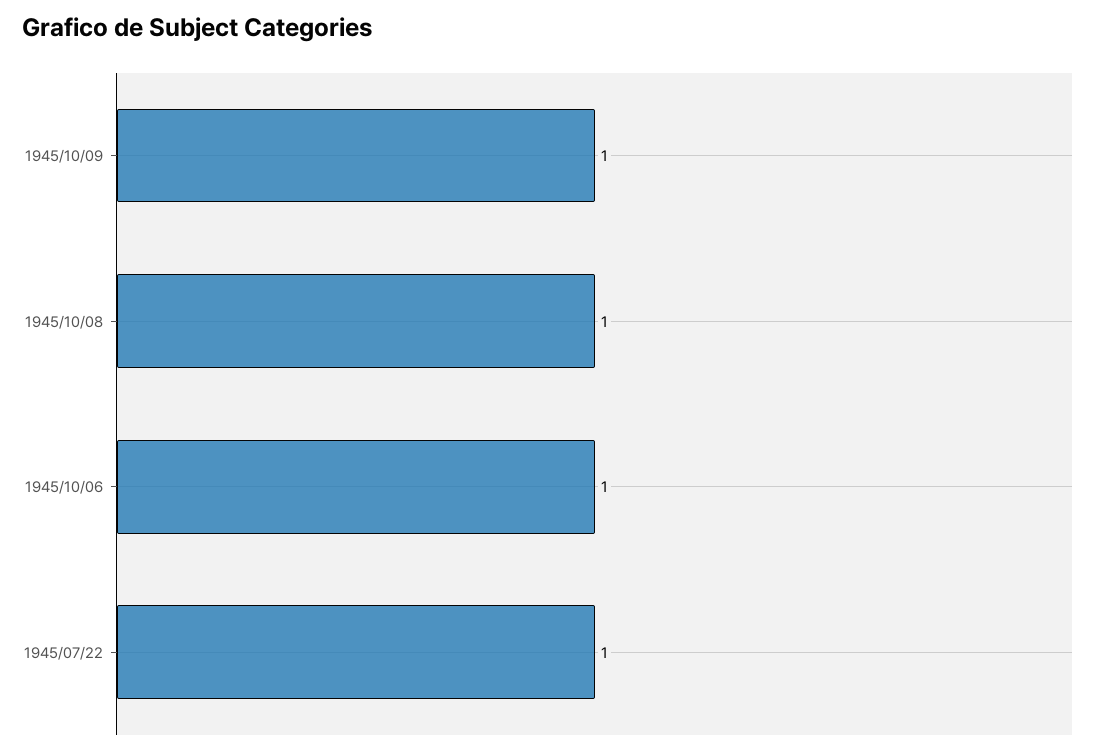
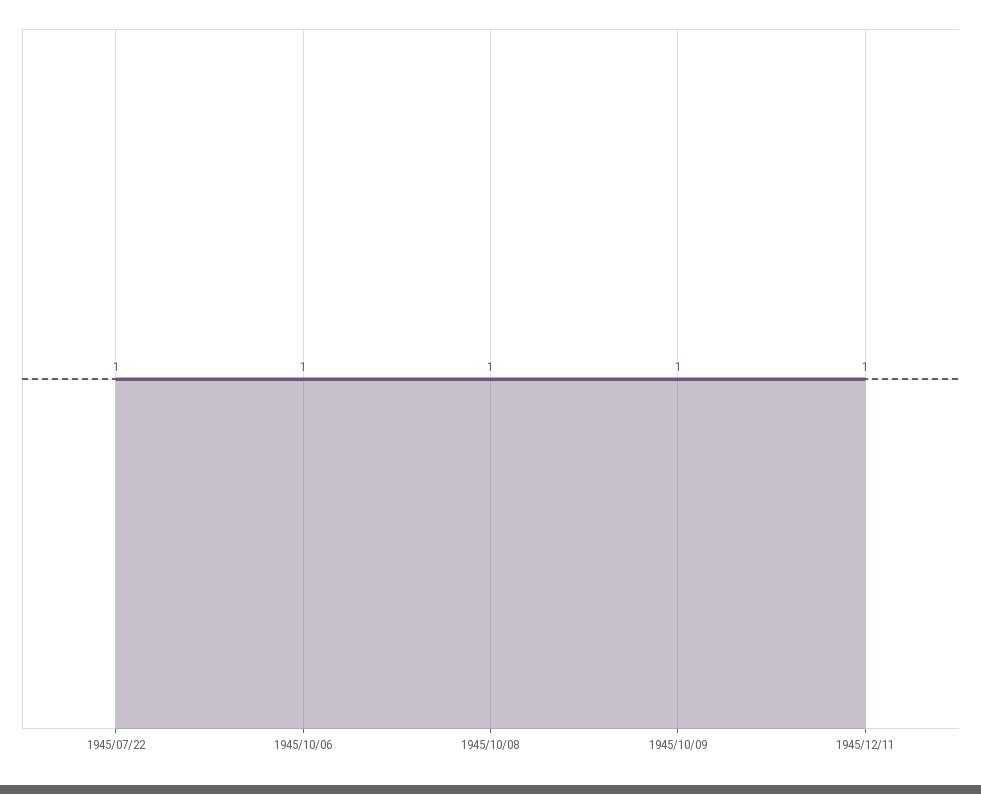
1945/12/11: none -> 1

